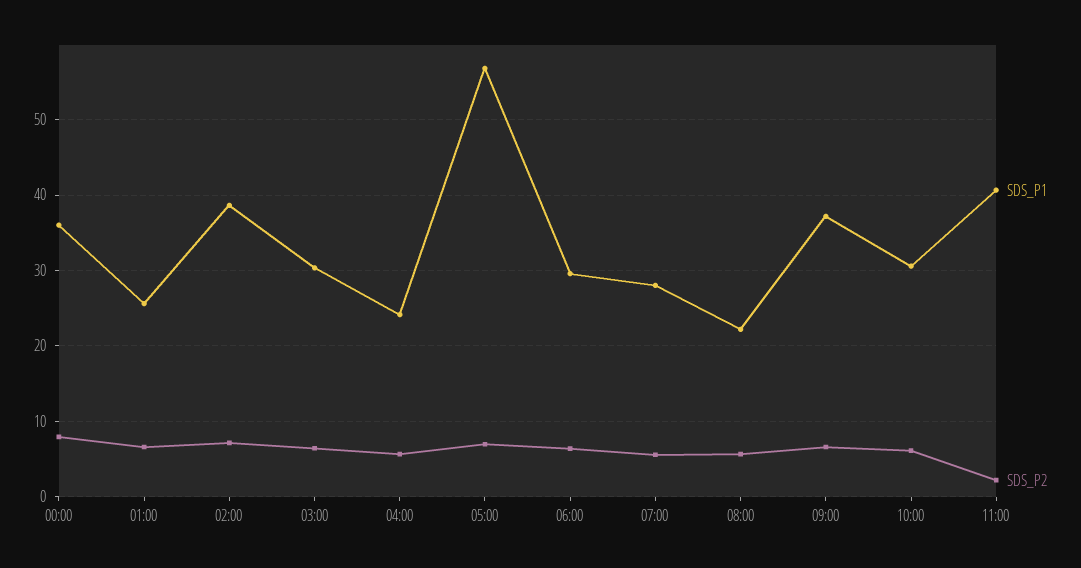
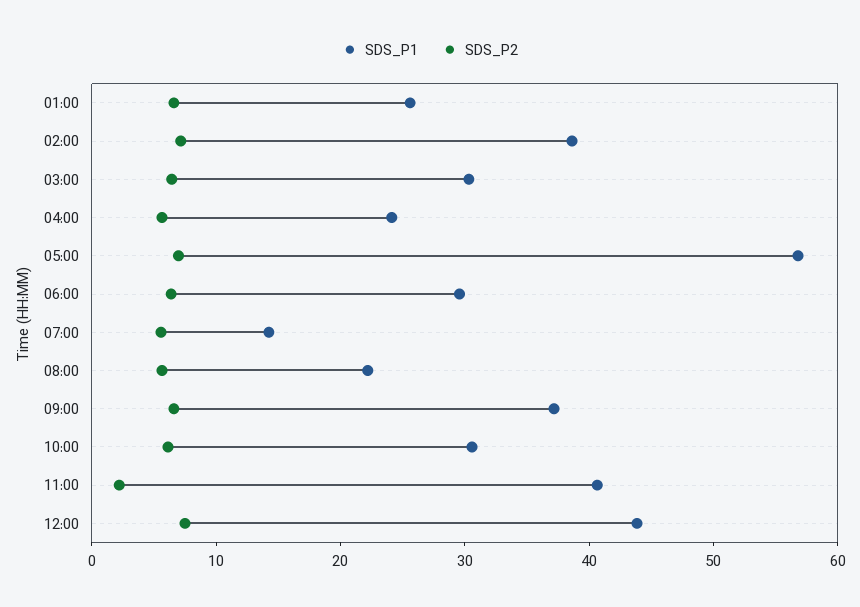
SDS_P1, 00:00: 36 -> none
SDS_P2, 00:00: 8 -> none
SDS_P1, 07:00: 28 -> 14
SDS_P1, 12:00: none -> 44
SDS_P2, 12:00: none -> 8

